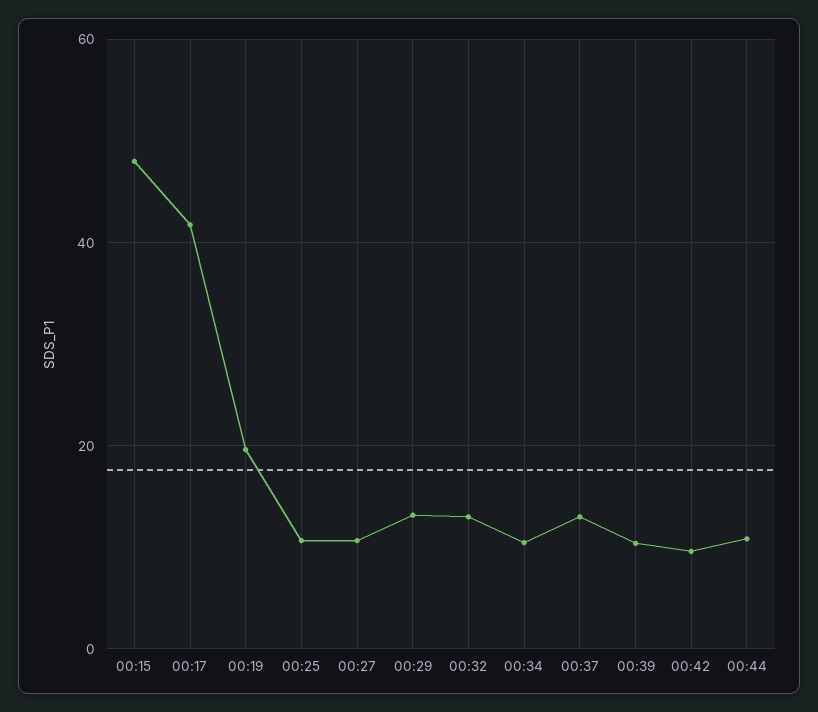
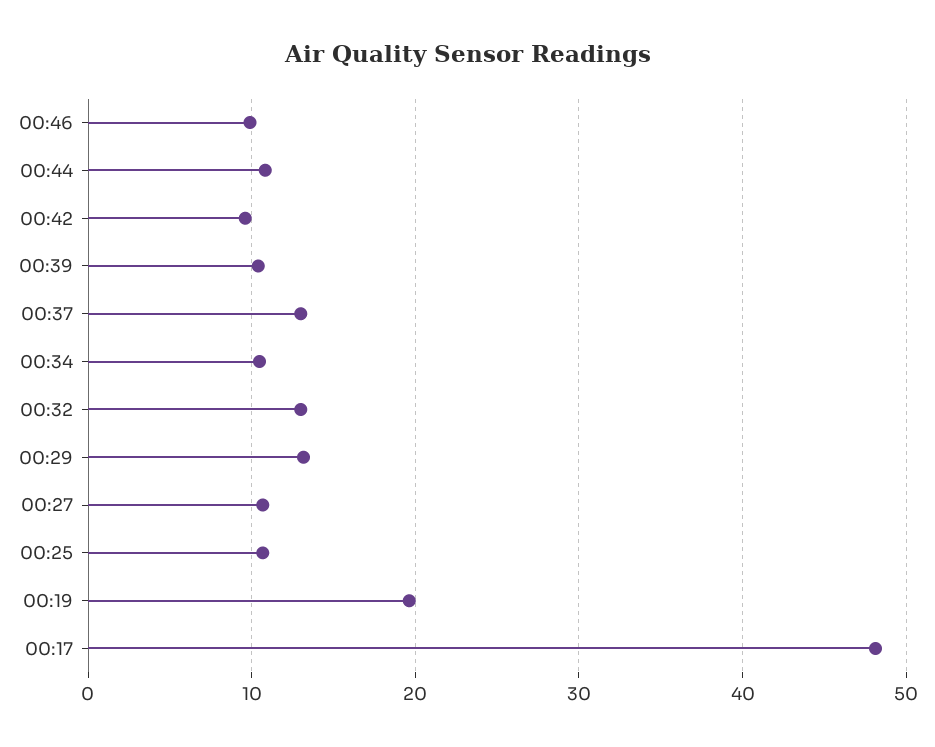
00:15: 48 -> none
00:17: 42 -> 48
00:46: none -> 10

